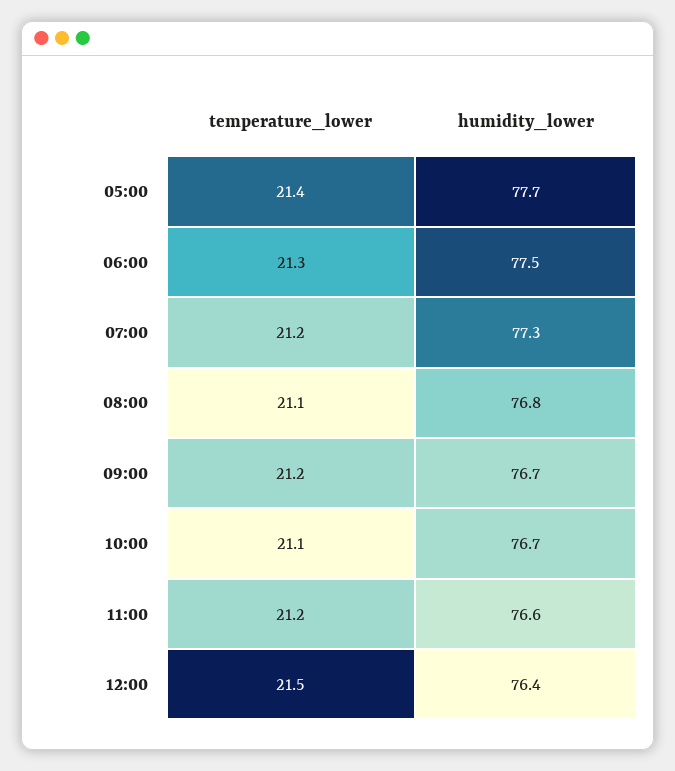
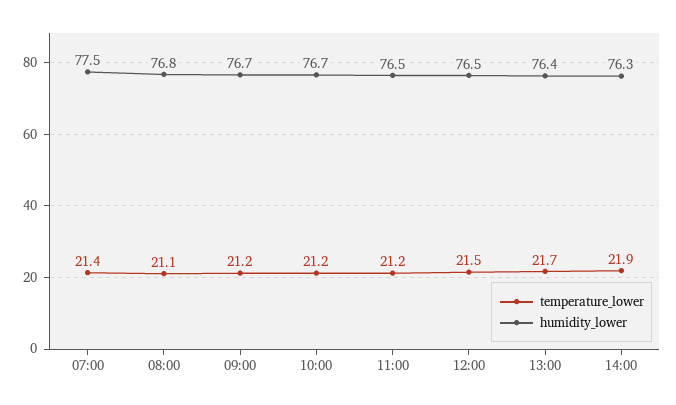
temperature_lower, 05:00: 21.4 -> none
humidity_lower, 05:00: 77.7 -> none
temperature_lower, 06:00: 21.3 -> none
humidity_lower, 06:00: 77.5 -> none
temperature_lower, 07:00: 21.2 -> 21.4
humidity_lower, 07:00: 77.3 -> 77.5
temperature_lower, 10:00: 21.1 -> 21.2
humidity_lower, 11:00: 76.6 -> 76.5
humidity_lower, 12:00: 76.4 -> 76.5
temperature_lower, 13:00: none -> 21.7
humidity_lower, 13:00: none -> 76.4
temperature_lower, 14:00: none -> 21.9
humidity_lower, 14:00: none -> 76.3

